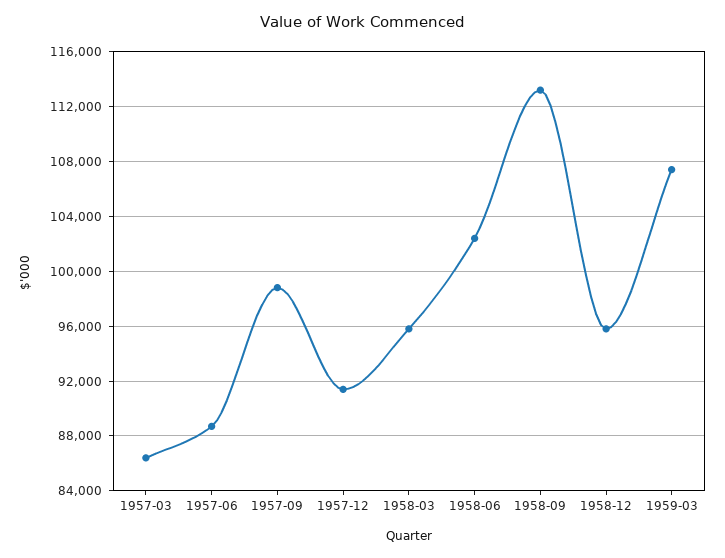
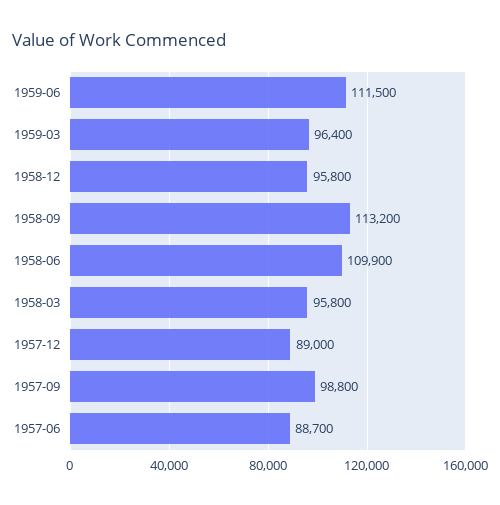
1957-03: 86500 -> none
1957-12: 91500 -> 89000
1958-06: 102500 -> 109900
1959-03: 107500 -> 96400
1959-06: none -> 111500

